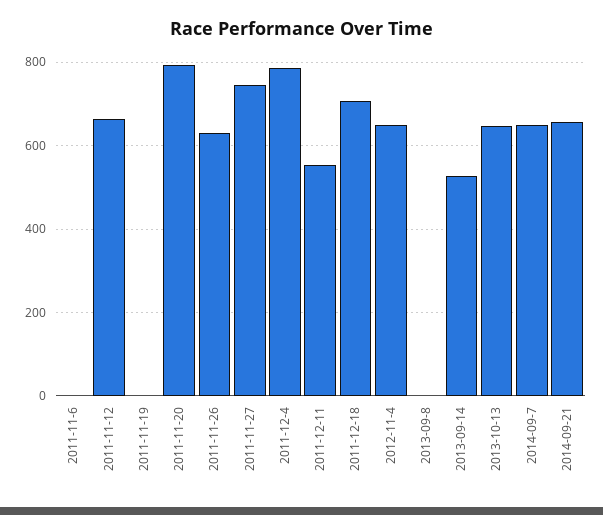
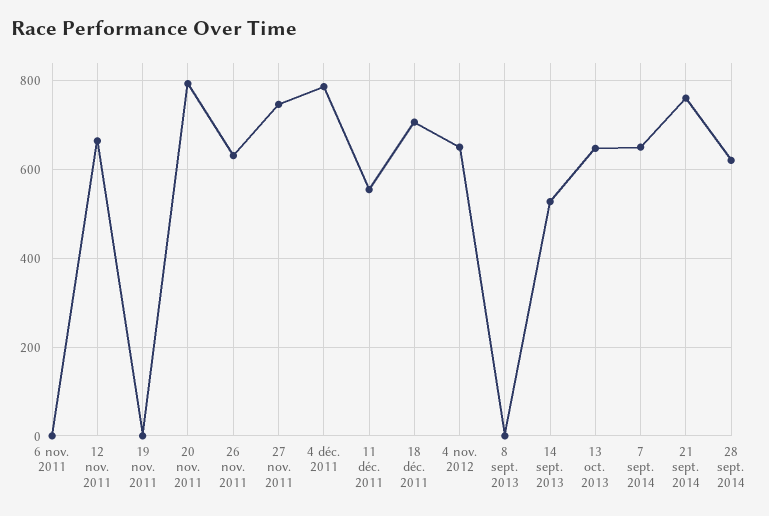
2014-09-21: 660 -> 760
28 sept. 2014: none -> 620

